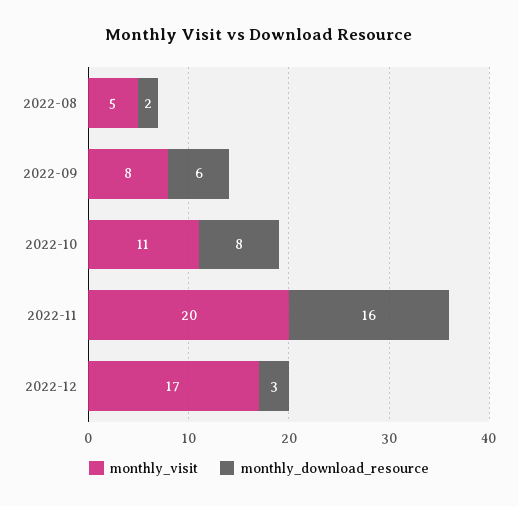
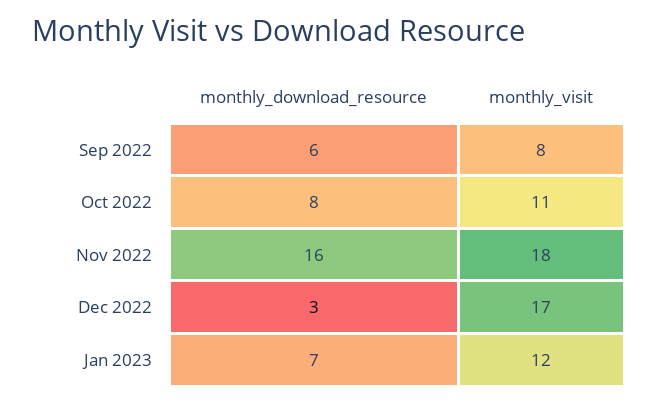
monthly_visit, 2022-08: 5 -> none
monthly_download_resource, 2022-08: 2 -> none
monthly_visit, 2022-11: 20 -> 18
monthly_download_resource, Jan 2023: none -> 7
monthly_visit, Jan 2023: none -> 12

